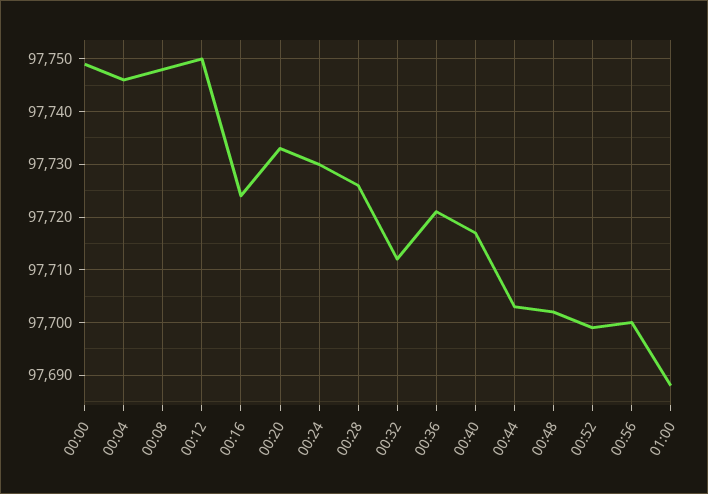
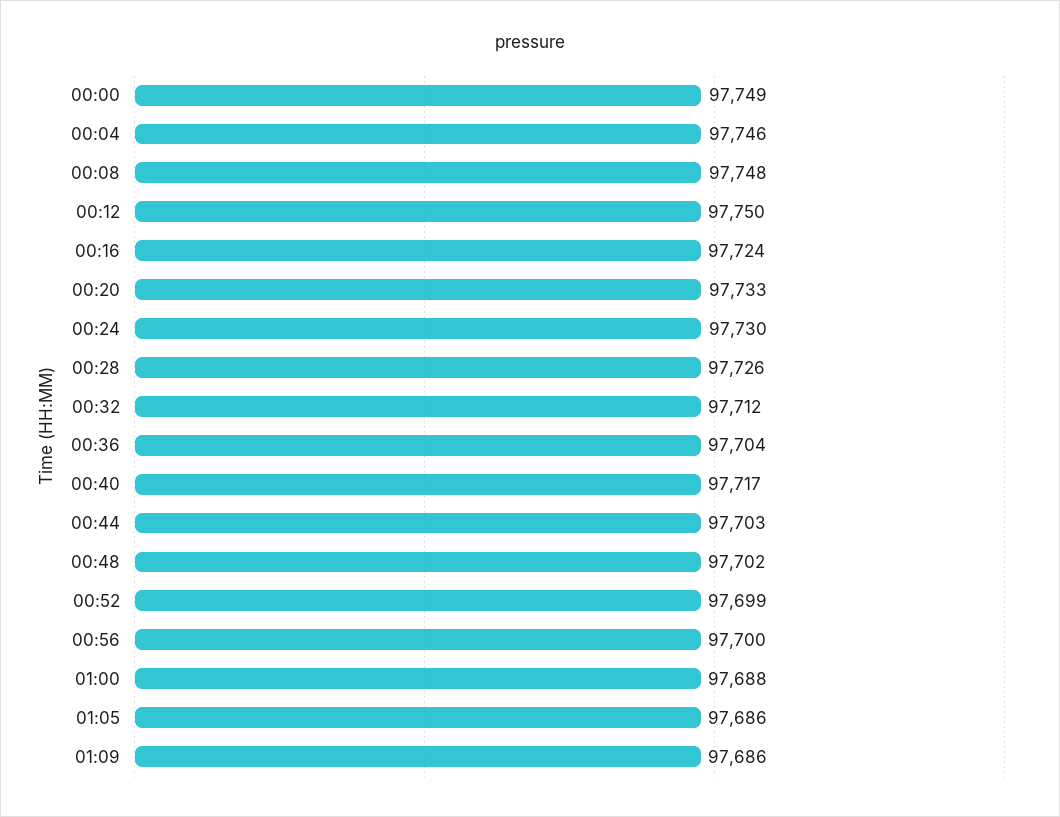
00:36: 97720 -> 97704
01:05: none -> 97686
01:09: none -> 97686

